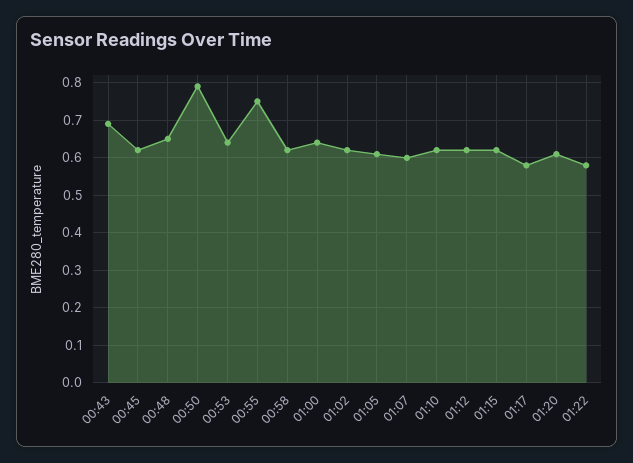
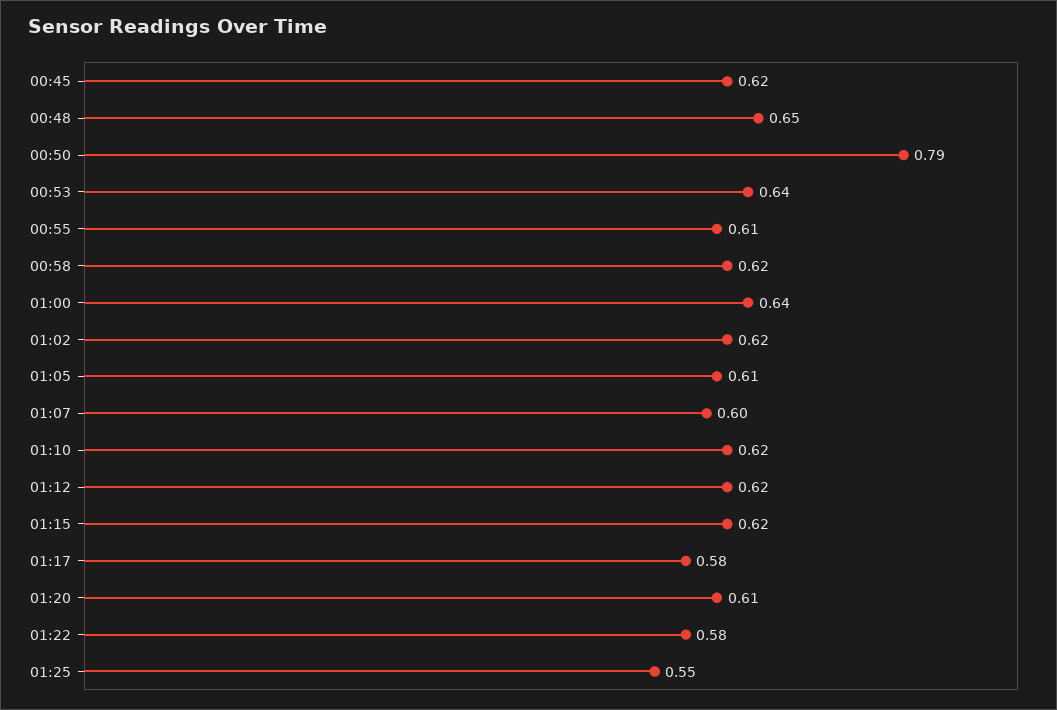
00:43: 0.7 -> none
00:55: 0.75 -> 0.61
01:25: none -> 0.55

